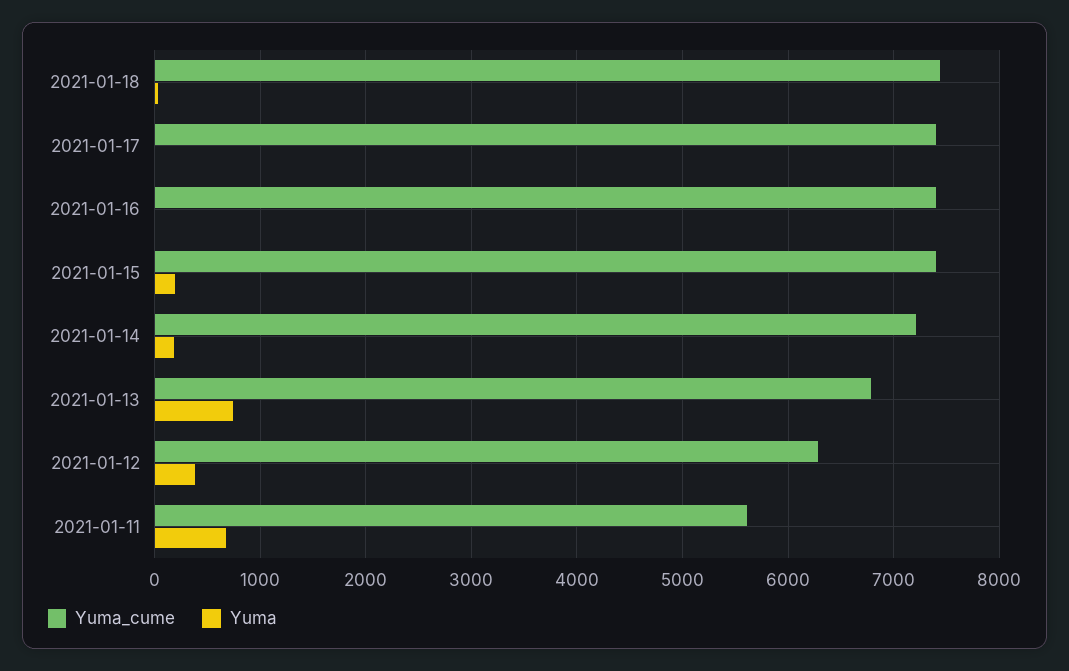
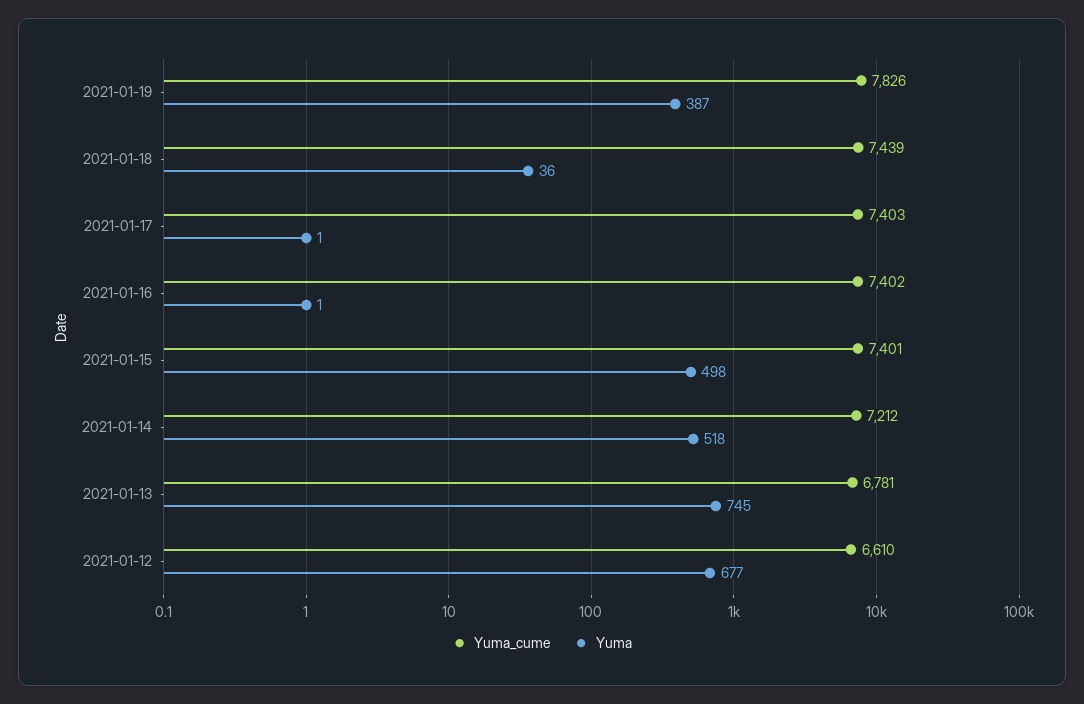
Yuma, 2021-01-15: 200 -> 498
Yuma, 2021-01-14: 200 -> 518
Yuma_cume, 2021-01-12: 6300 -> 6610
Yuma, 2021-01-12: 400 -> 677
Yuma_cume, 2021-01-11: 5600 -> none
Yuma, 2021-01-11: 700 -> none
Yuma_cume, 2021-01-19: none -> 7826
Yuma, 2021-01-19: none -> 387

